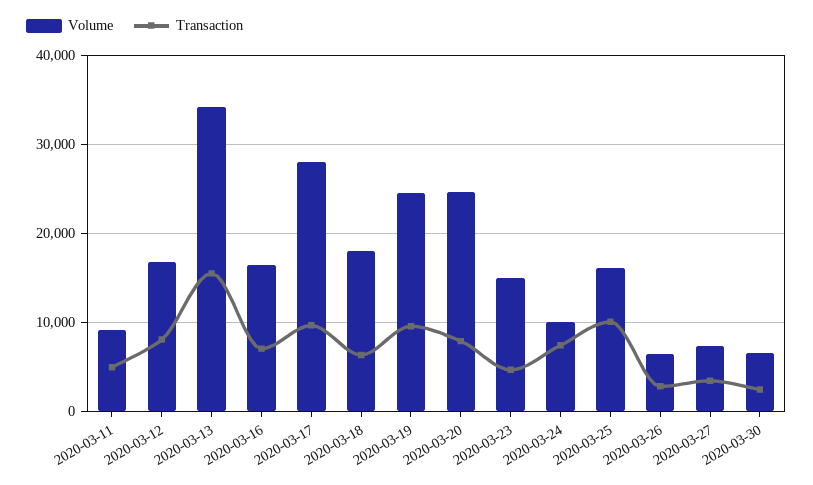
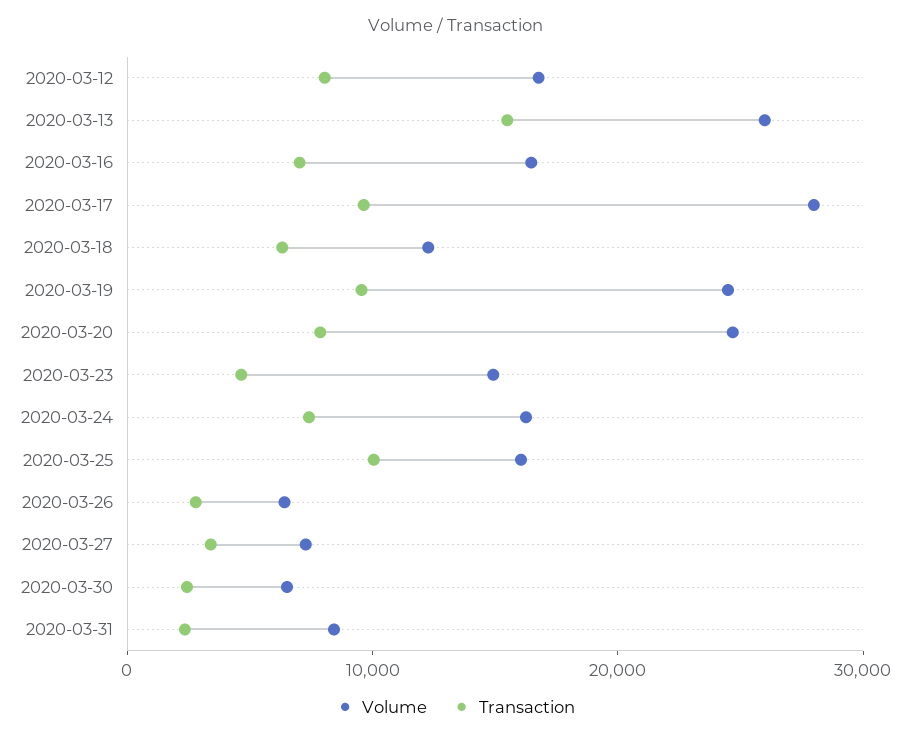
Volume, 2020-03-11: 9000 -> none
Transaction, 2020-03-11: 5000 -> none
Volume, 2020-03-13: 34000 -> 26000
Volume, 2020-03-18: 18000 -> 12000
Volume, 2020-03-24: 10000 -> 16000
Volume, 2020-03-31: none -> 8000
Transaction, 2020-03-31: none -> 2000

